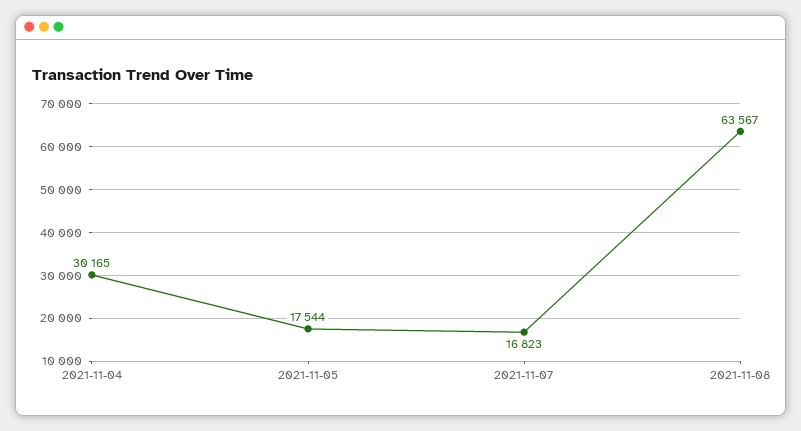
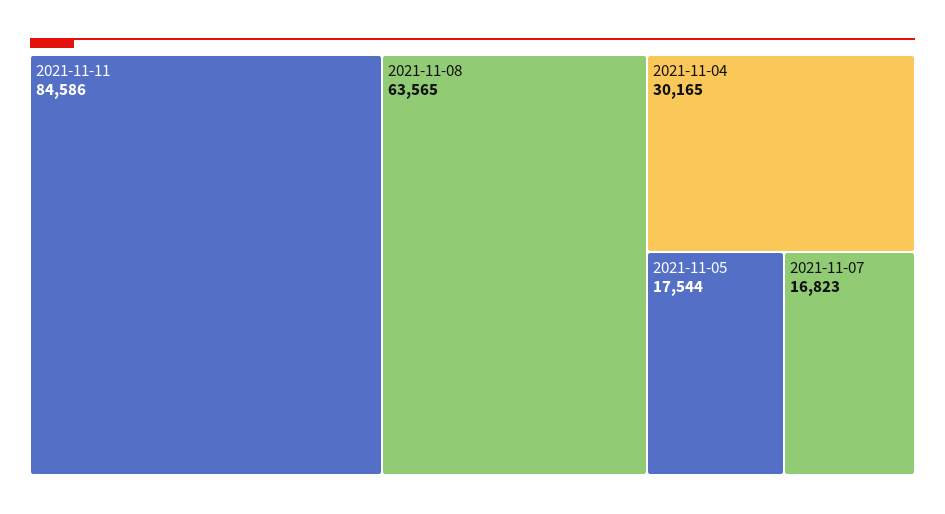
2021-11-08: 63567 -> 63565
2021-11-11: none -> 84586

